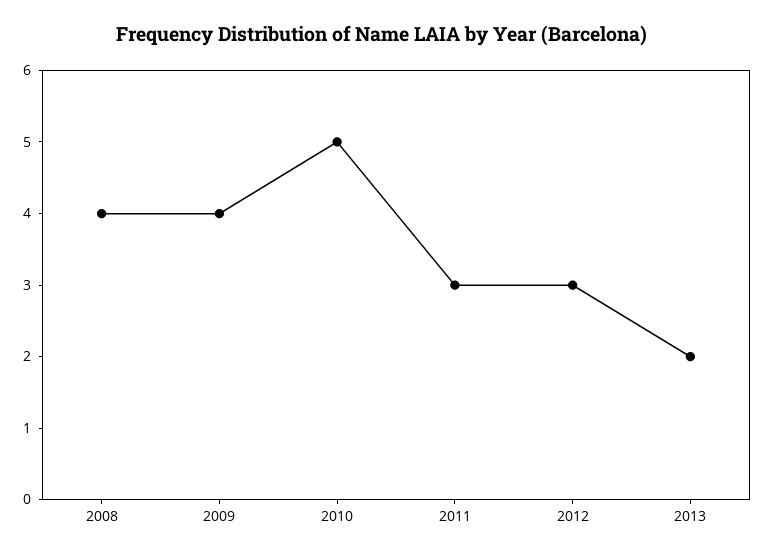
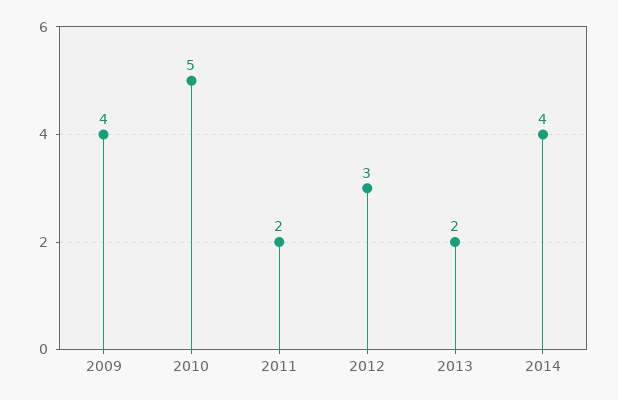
2008: 4 -> none
2011: 3 -> 2
2014: none -> 4

